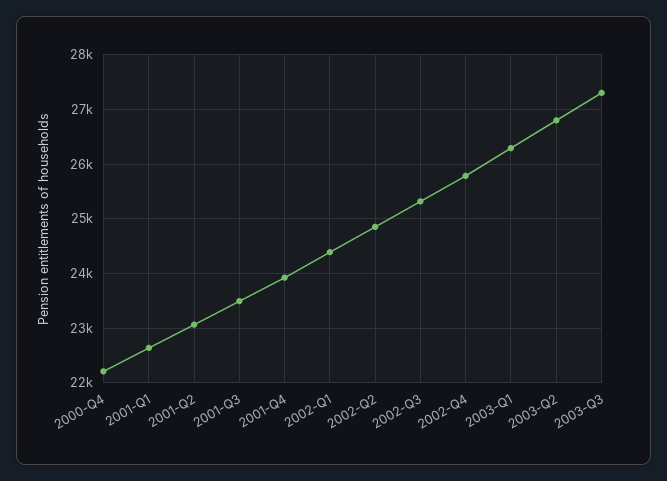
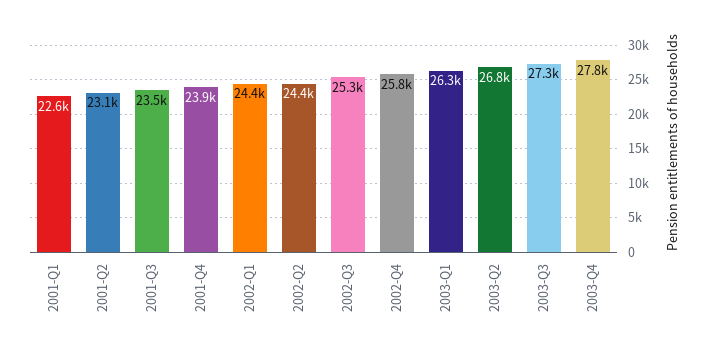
2000-Q4: 22200 -> none
2002-Q2: 24800 -> 24400
2003-Q4: none -> 27800

